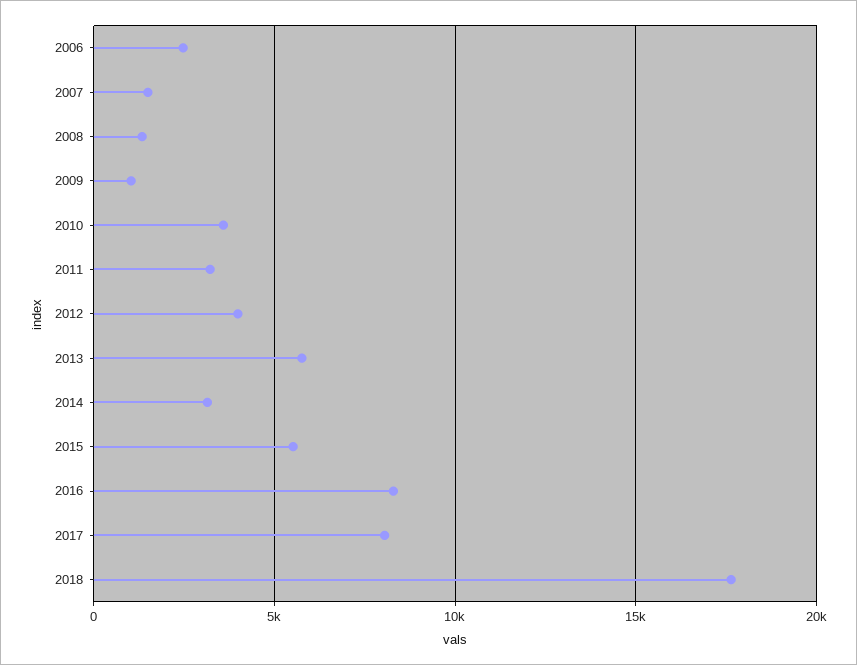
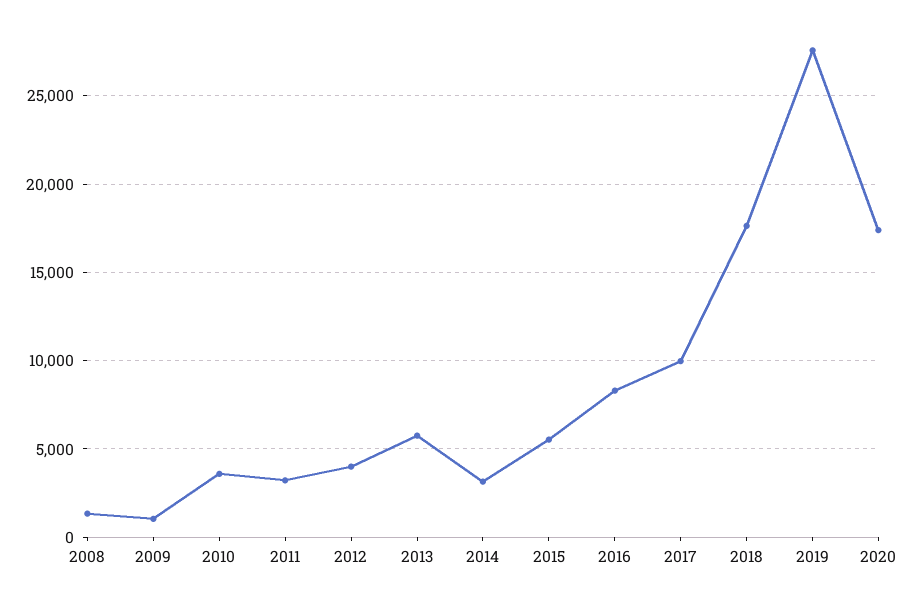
2006: 2500 -> none
2007: 1500 -> none
2017: 8000 -> 10000
2019: none -> 27500
2020: none -> 17500

